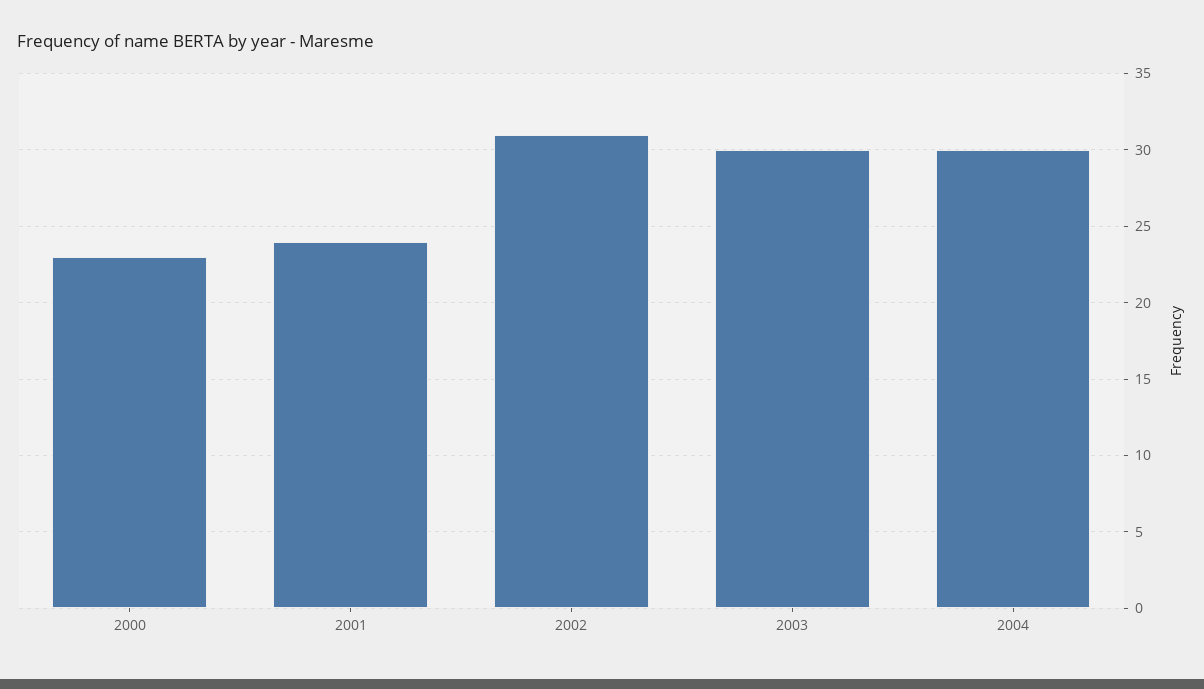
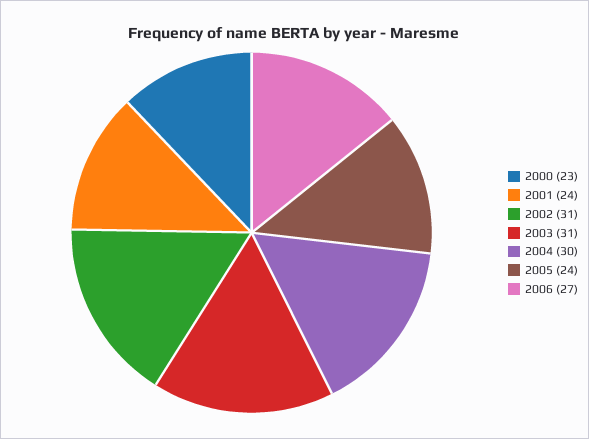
2003: 30 -> 31
2005: none -> 24
2006: none -> 27

